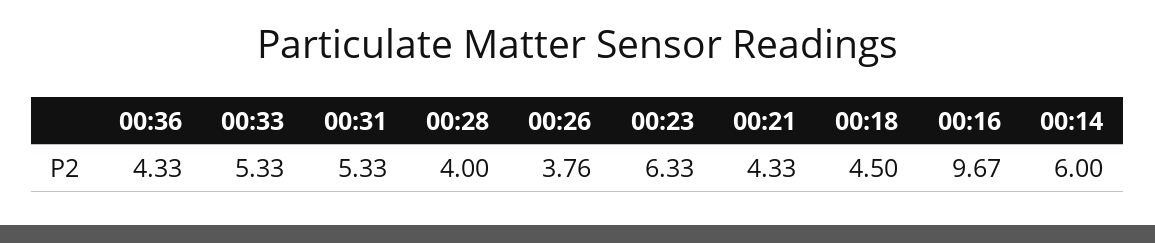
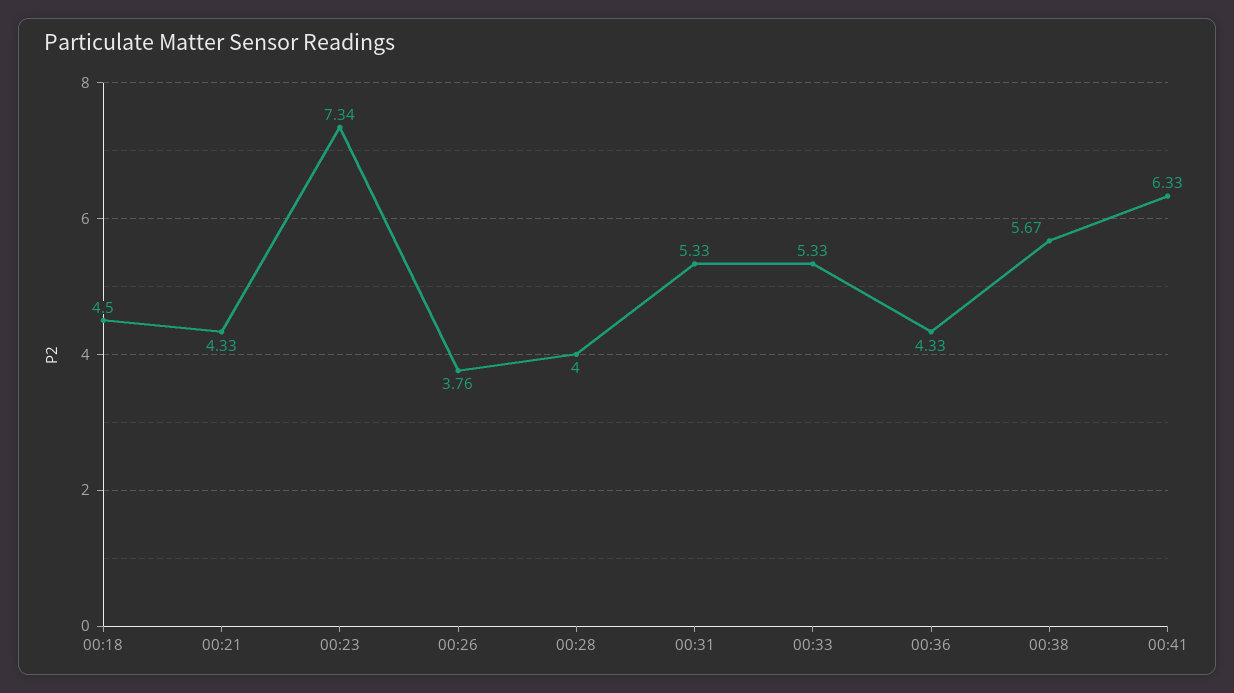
00:23: 6.33 -> 7.34
00:16: 9.67 -> none
00:14: 6 -> none
00:38: none -> 5.67
00:41: none -> 6.33

